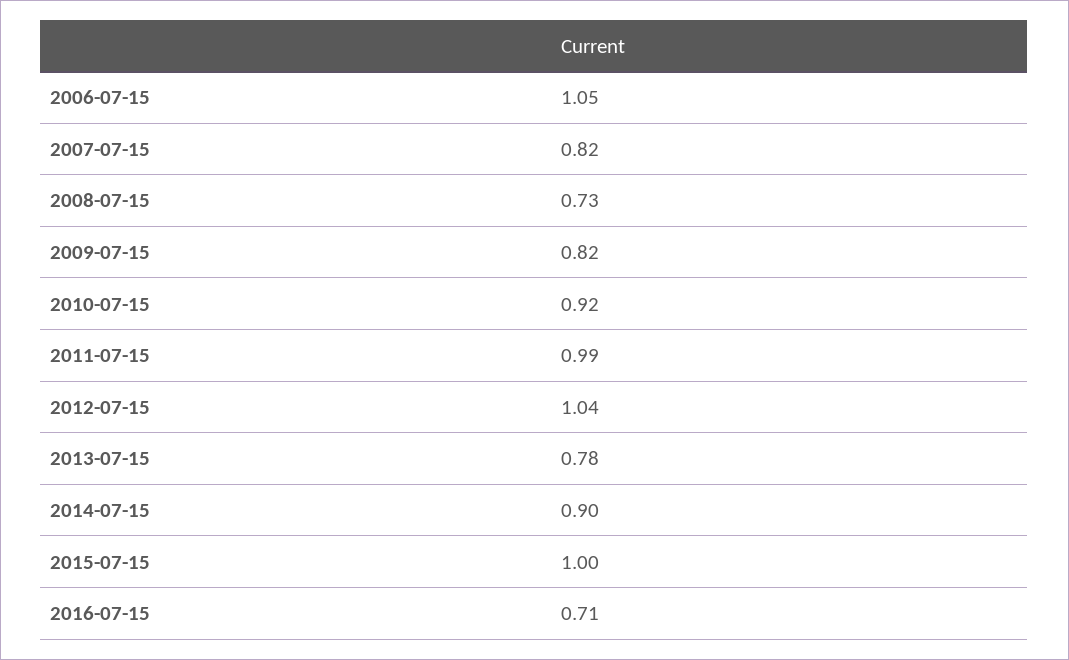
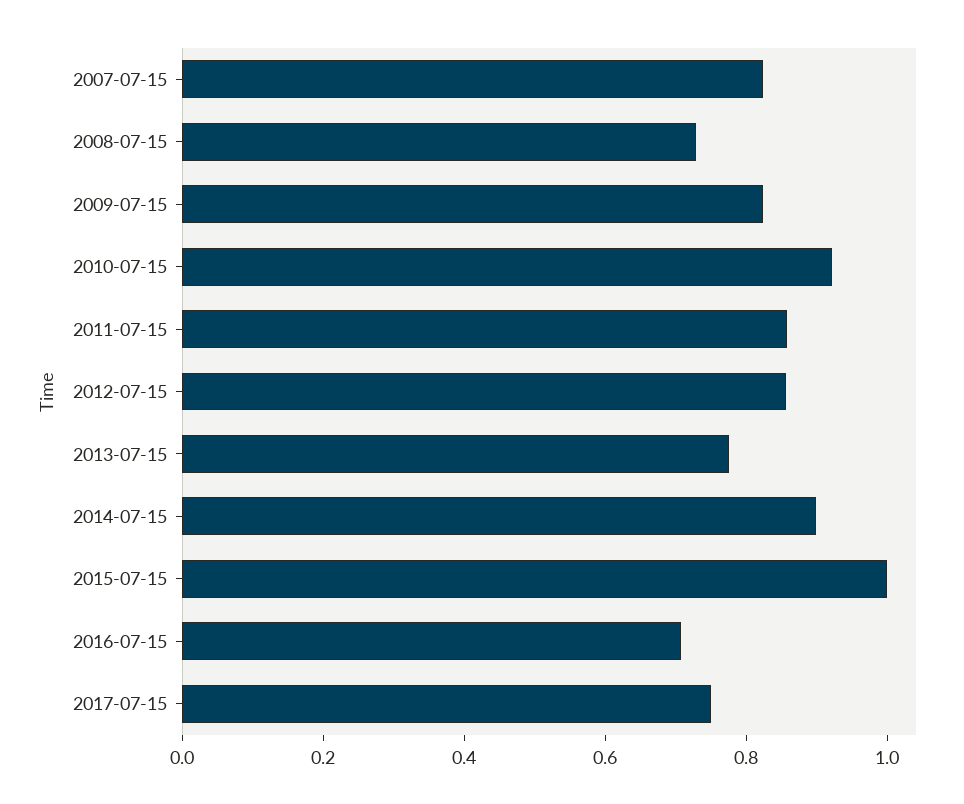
2006-07-15: 1.05 -> none
2011-07-15: 0.99 -> 0.85
2012-07-15: 1.04 -> 0.85
2017-07-15: none -> 0.75

